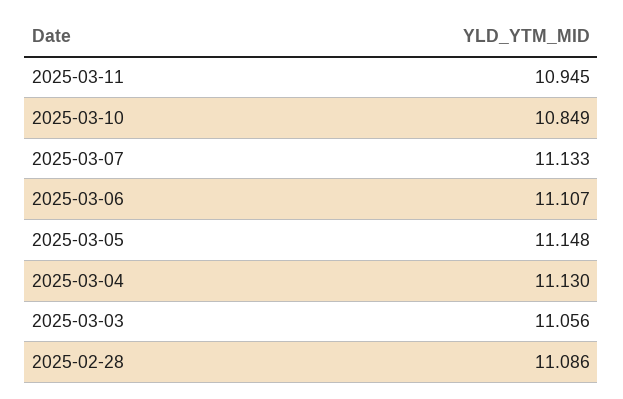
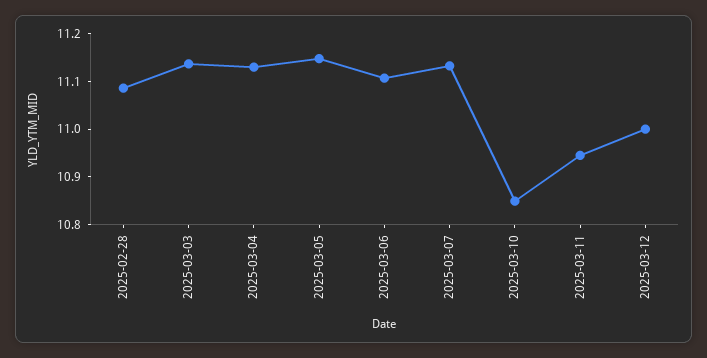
2025-03-03: 11.056 -> 11.14
2025-03-12: none -> 11

